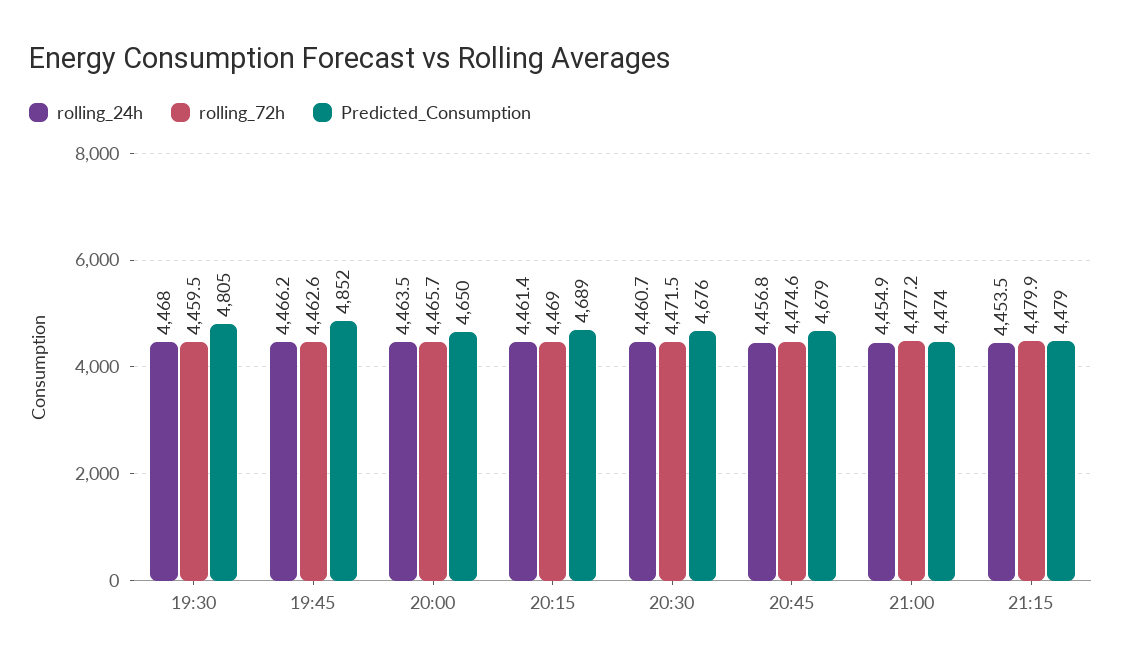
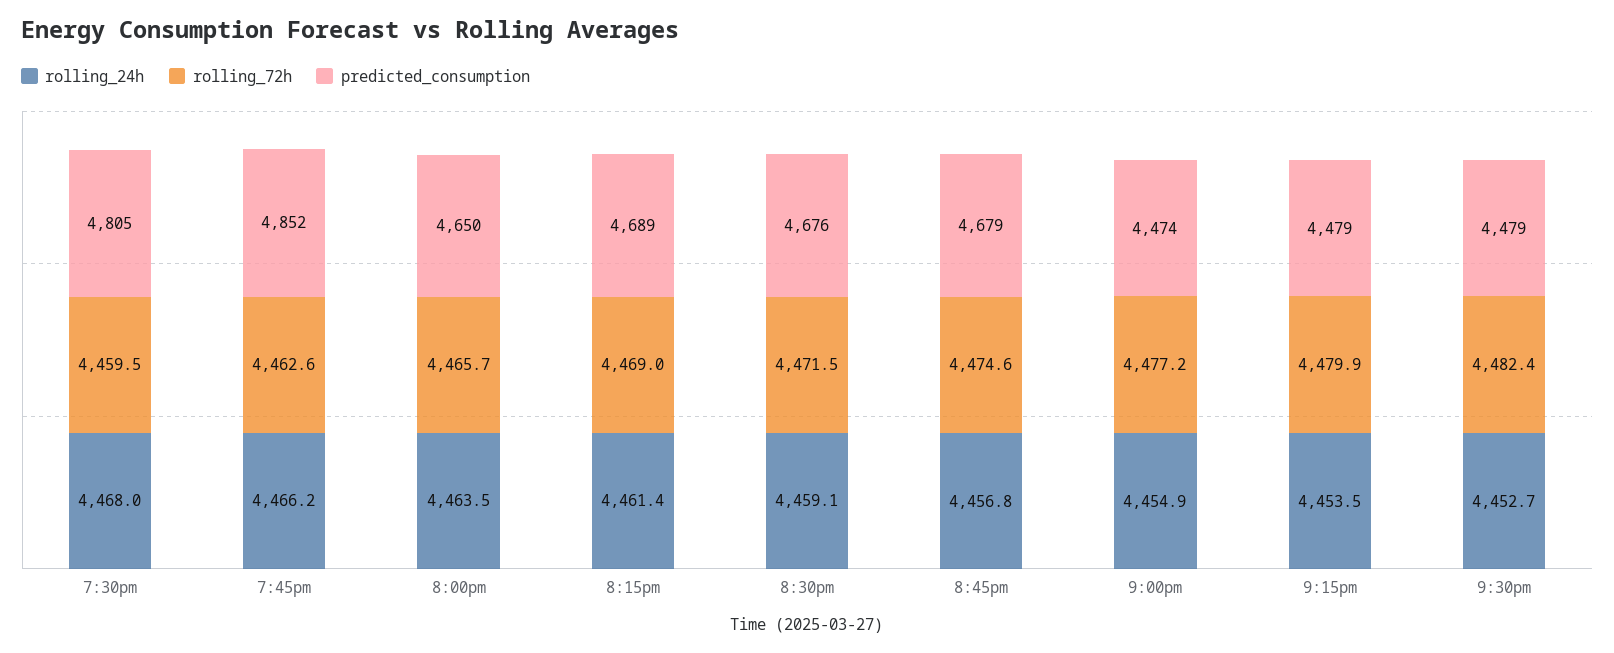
rolling_24h, 20:30: 4460.7 -> 4459.1
rolling_24h, 9:30pm: none -> 4452.7
rolling_72h, 9:30pm: none -> 4482.4
Predicted_Consumption, 9:30pm: none -> 4479

